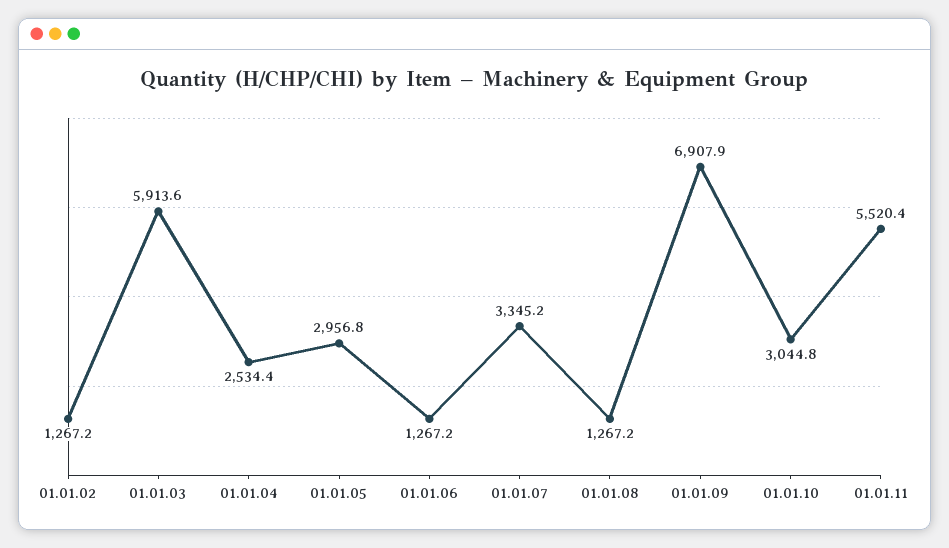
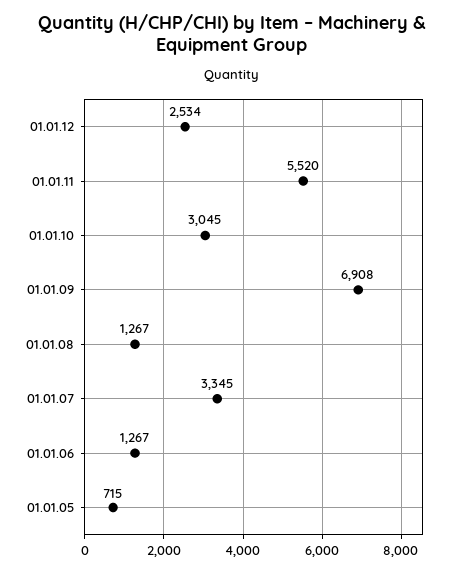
01.01.02: 1267.2 -> none
01.01.03: 5913.6 -> none
01.01.04: 2534.4 -> none
01.01.05: 2956.8 -> 715
01.01.12: none -> 2534

